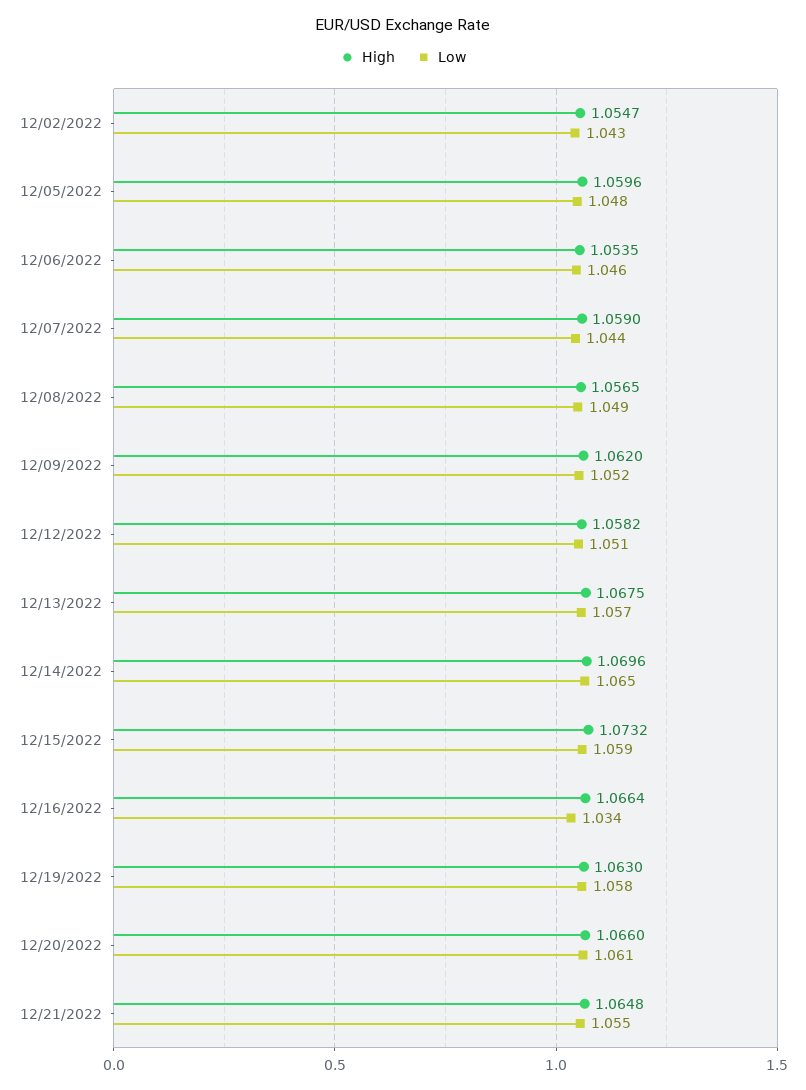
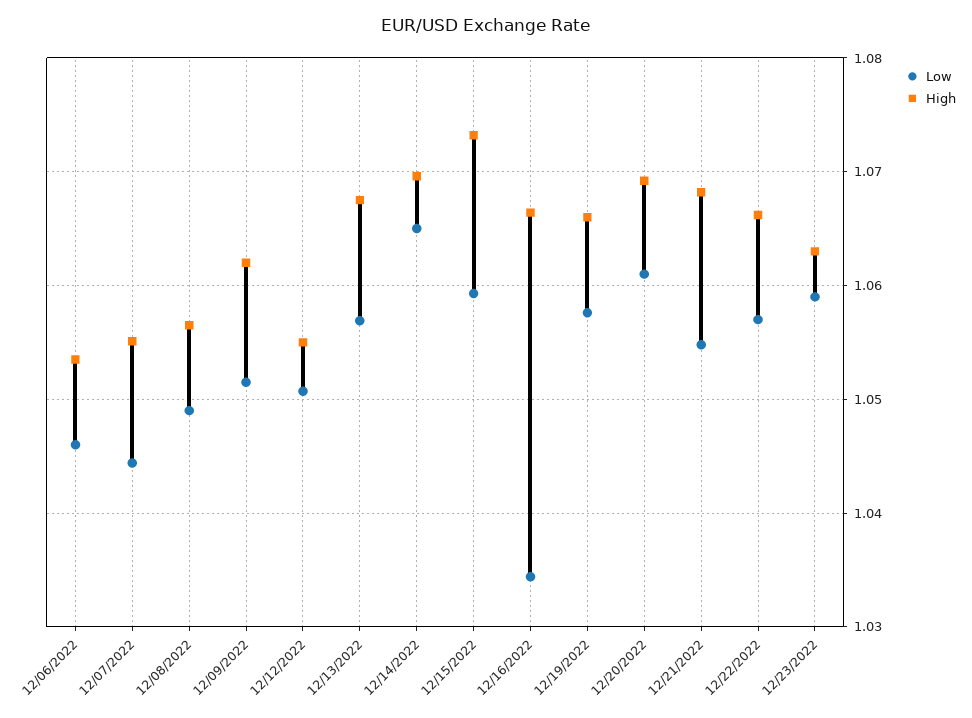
High, 12/02/2022: 1.0547 -> none
Low, 12/02/2022: 1.043 -> none
High, 12/05/2022: 1.0596 -> none
Low, 12/05/2022: 1.048 -> none
High, 12/07/2022: 1.059 -> 1.055
High, 12/12/2022: 1.0582 -> 1.055
High, 12/19/2022: 1.063 -> 1.066
High, 12/20/2022: 1.066 -> 1.069
High, 12/21/2022: 1.0648 -> 1.068
Low, 12/22/2022: none -> 1.057
High, 12/22/2022: none -> 1.066
Low, 12/23/2022: none -> 1.059
High, 12/23/2022: none -> 1.063

